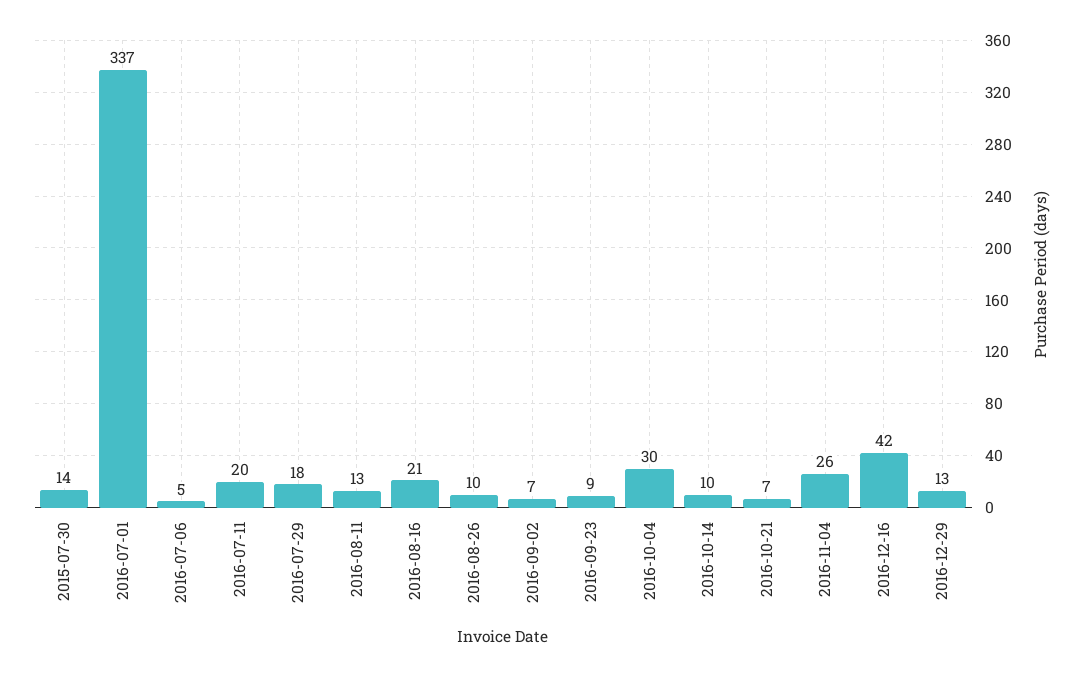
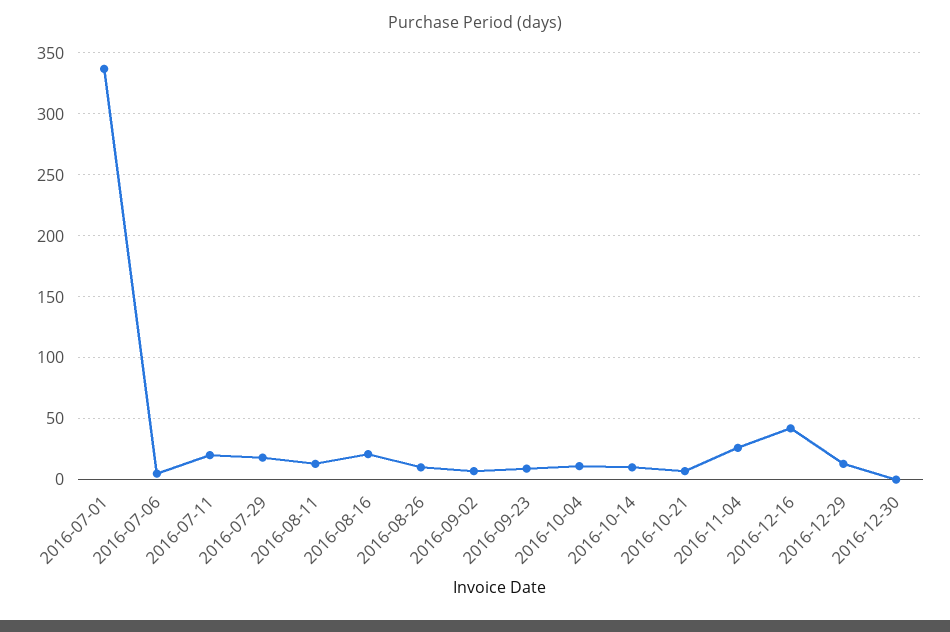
2015-07-30: 14 -> none
2016-10-04: 30 -> 10
2016-12-30: none -> 0

